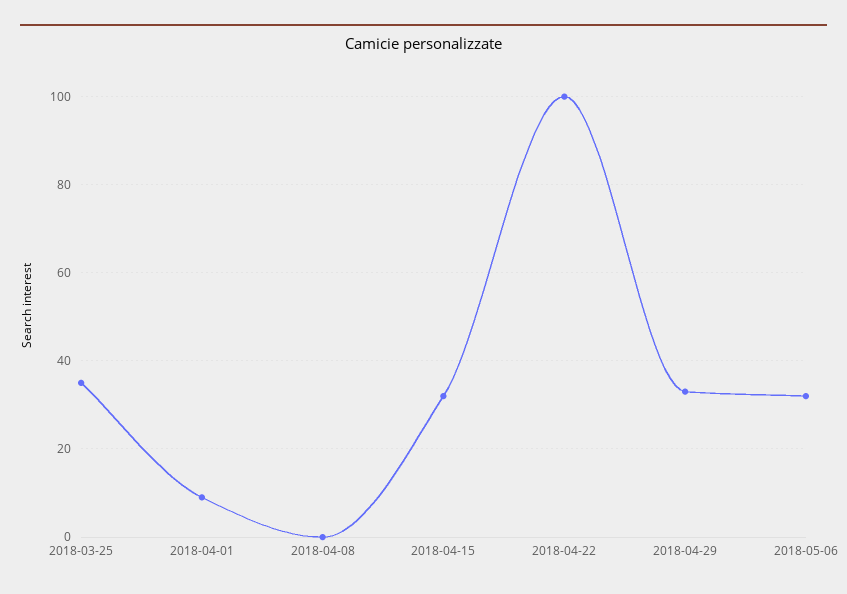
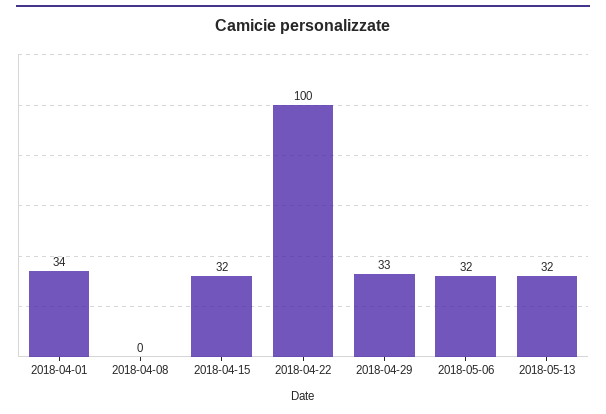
2018-03-25: 35 -> none
2018-04-01: 10 -> 34
2018-05-13: none -> 32

